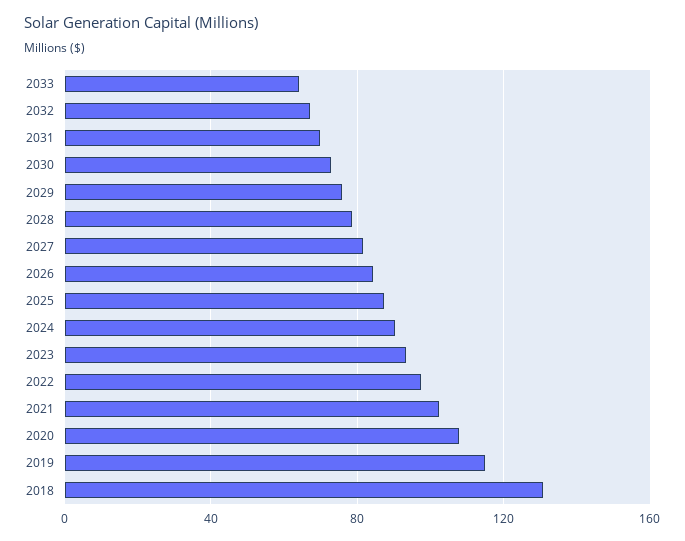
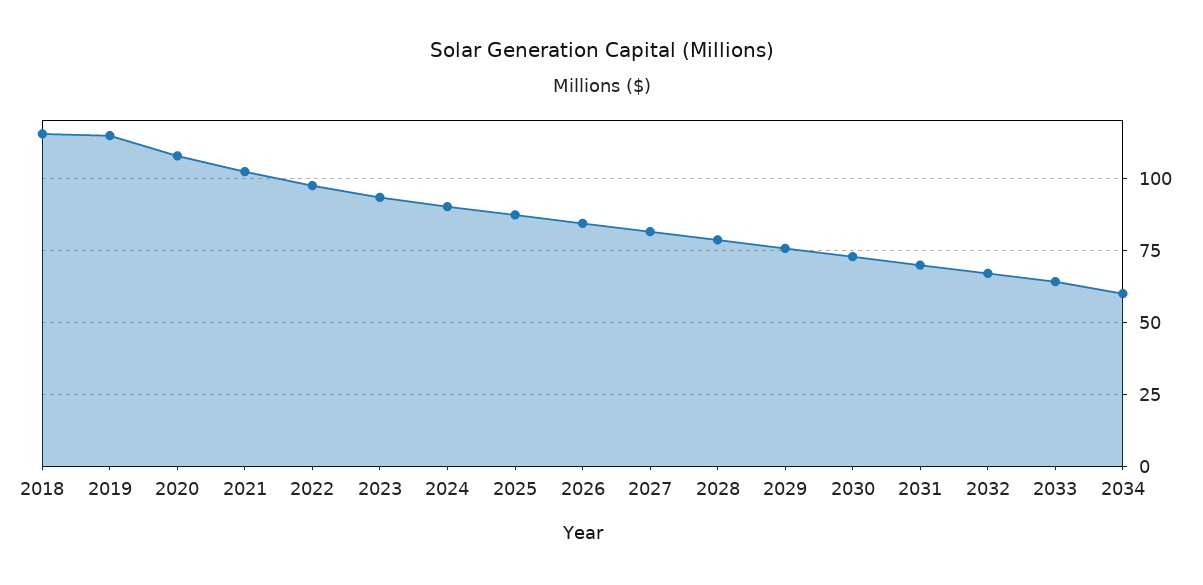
2018: 130 -> 115
2034: none -> 60

